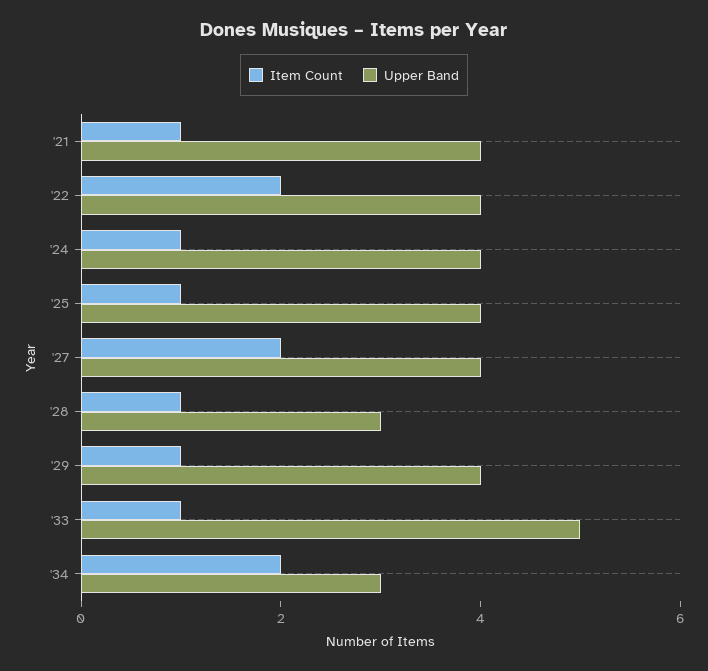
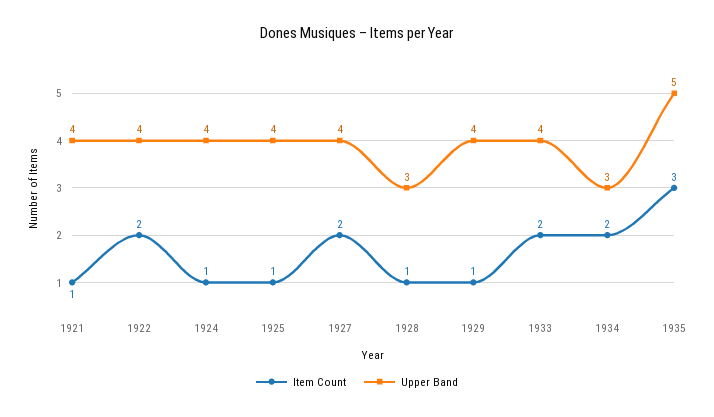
Item Count, '33: 1 -> 2
Upper Band, '33: 5 -> 4
Item Count, 1935: none -> 3
Upper Band, 1935: none -> 5

